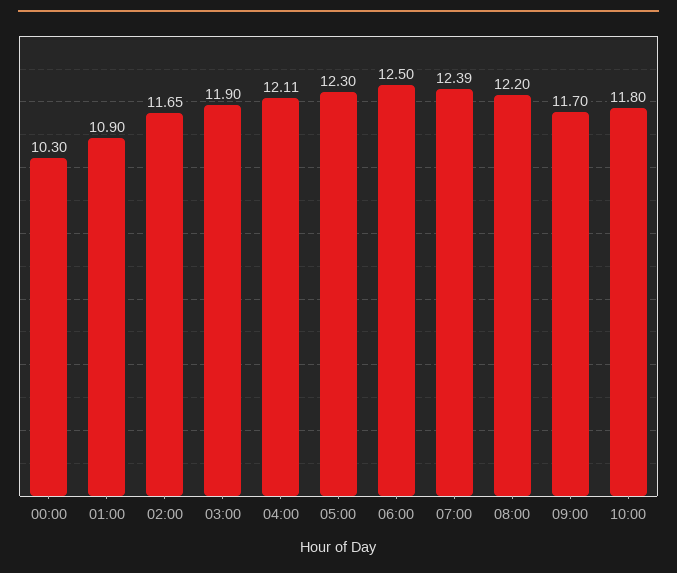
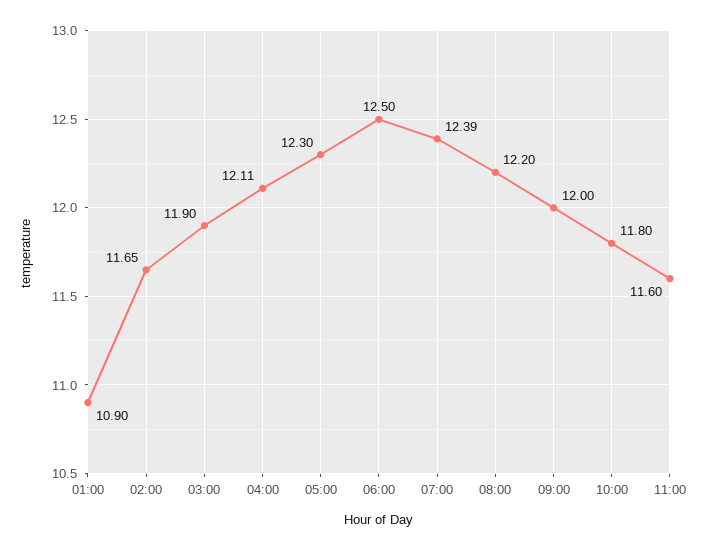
00:00: 10.3 -> none
09:00: 11.7 -> 12
11:00: none -> 11.6

